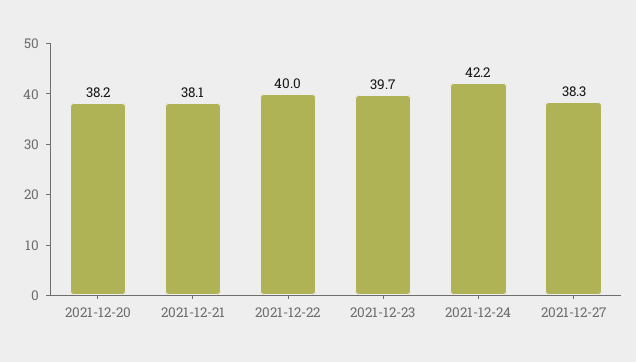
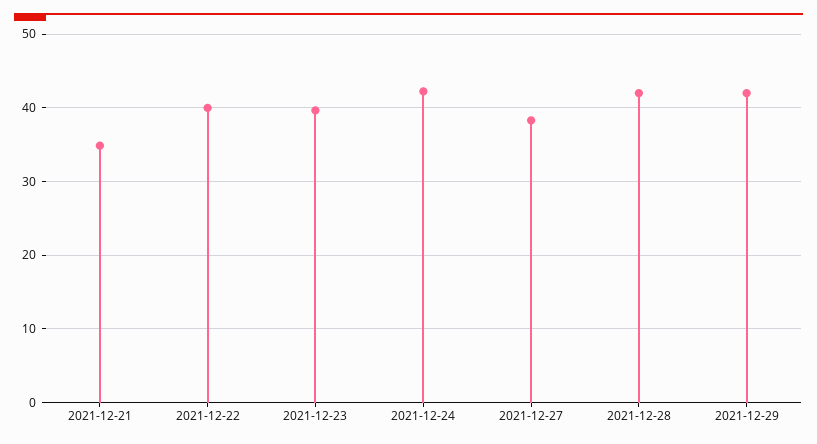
2021-12-20: 38.2 -> none
2021-12-21: 38.1 -> 35
2021-12-28: none -> 42
2021-12-29: none -> 42

